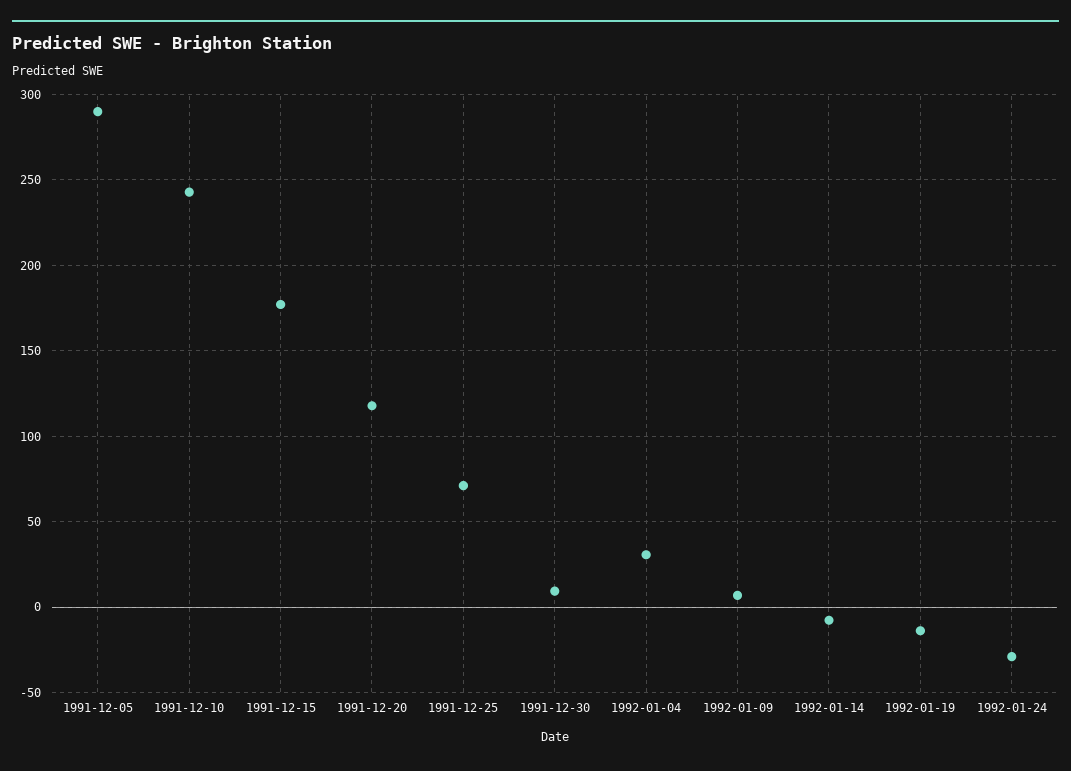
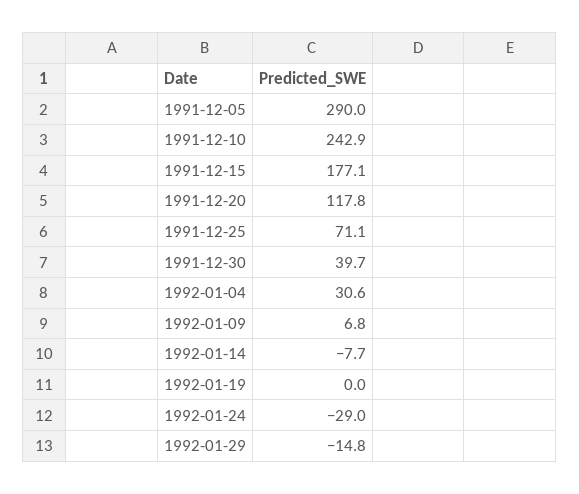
1991-12-30: 10 -> 39.7
1992-01-19: -15 -> 0
1992-01-29: none -> -14.8

